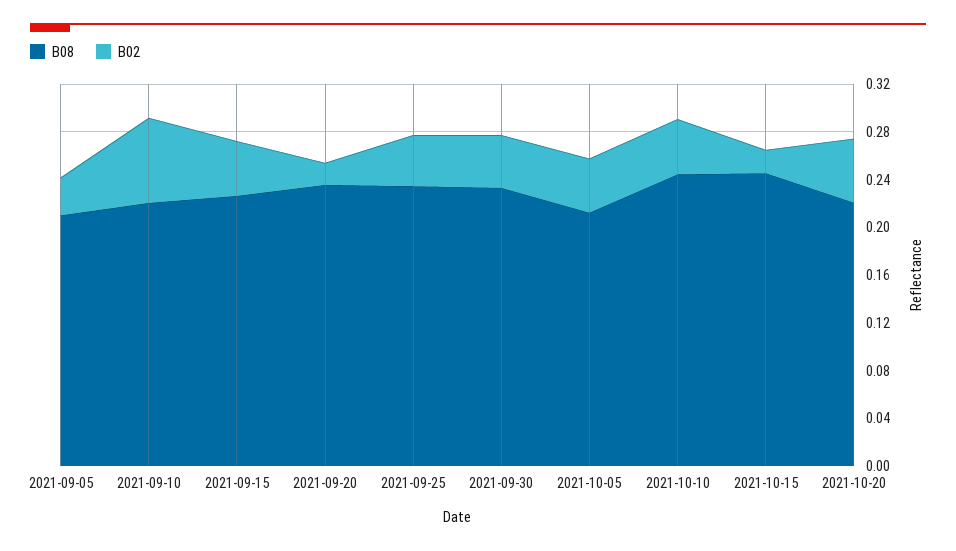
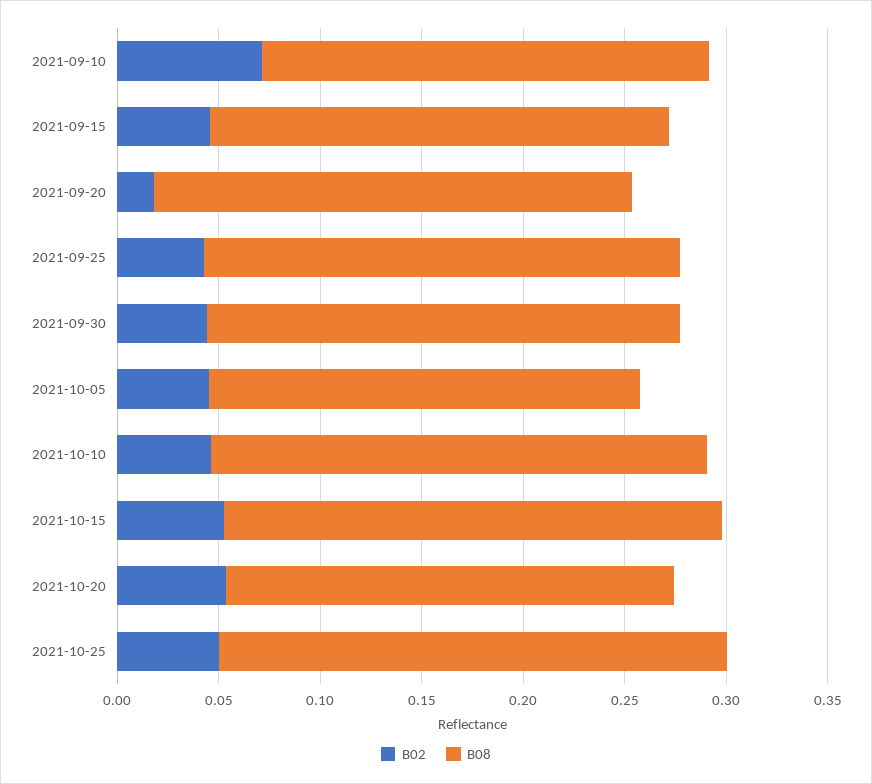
B08, 2021-09-05: 0.21 -> none
B02, 2021-09-05: 0.03 -> none
B02, 2021-10-15: 0.02 -> 0.05
B02, 2021-10-25: none -> 0.05
B08, 2021-10-25: none -> 0.25

